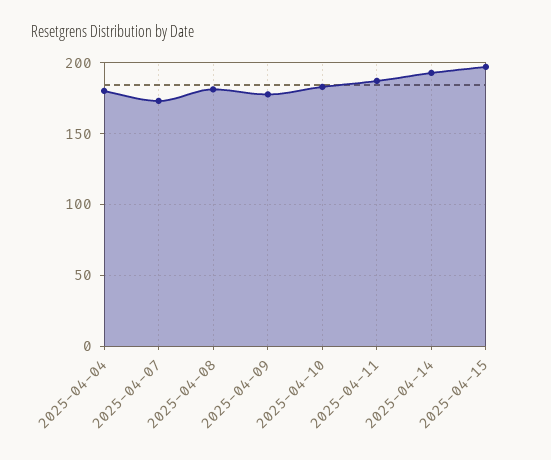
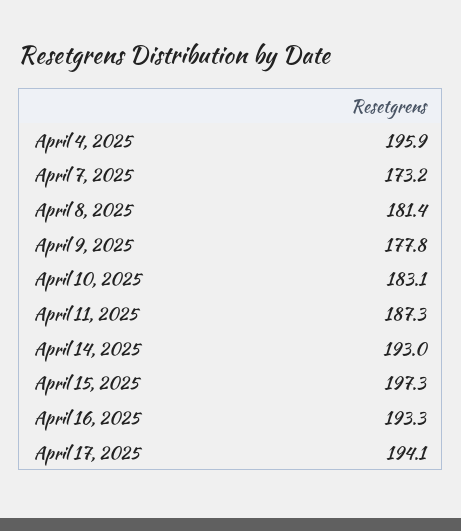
2025-04-04: 180 -> 195.9
April 16, 2025: none -> 193.3
April 17, 2025: none -> 194.1

